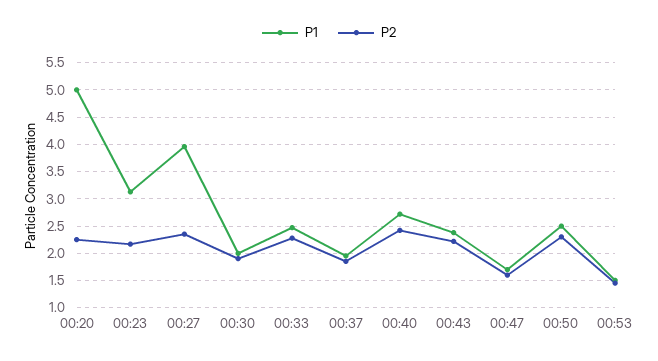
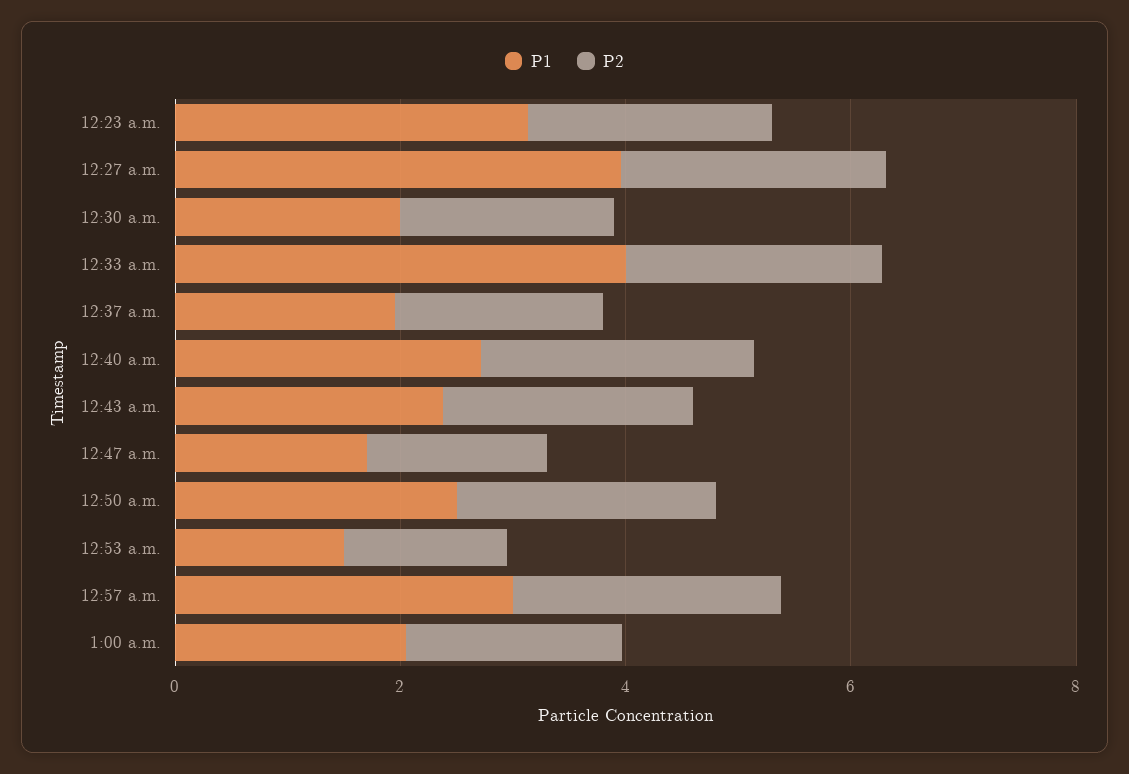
P1, 00:20: 5 -> none
P2, 00:20: 2.25 -> none
P1, 00:33: 2.5 -> 4
P1, 12:57 a.m.: none -> 3
P2, 12:57 a.m.: none -> 2.5
P1, 1:00 a.m.: none -> 2
P2, 1:00 a.m.: none -> 2

